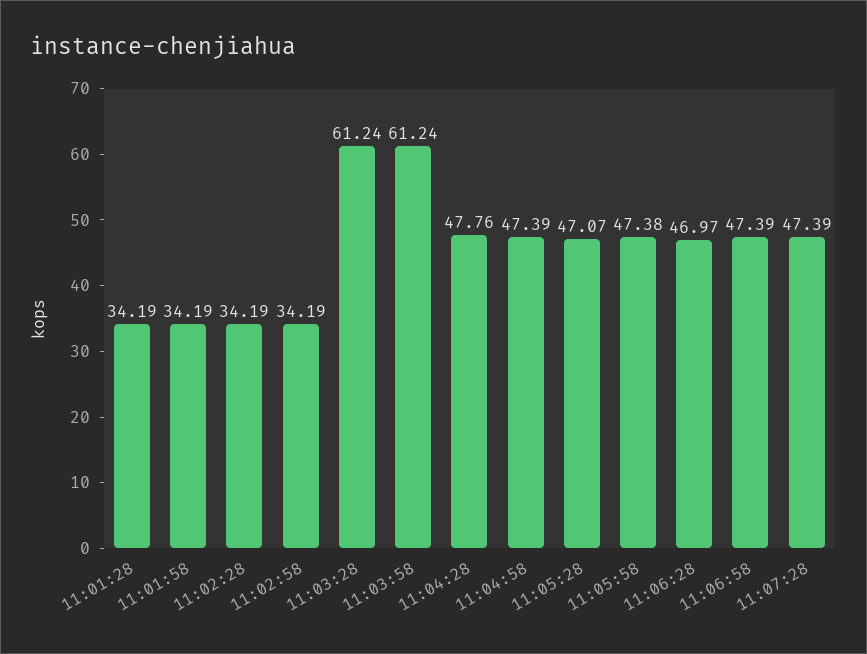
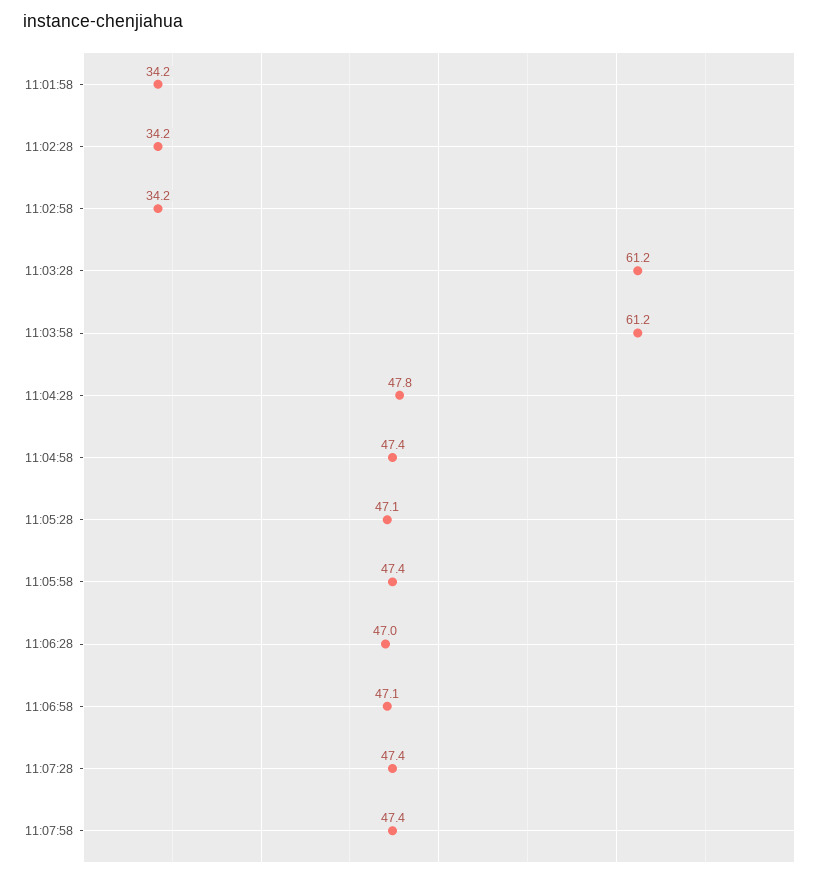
11:01:28: 34.19 -> none
11:06:58: 47.39 -> 47.1
11:07:58: none -> 47.4

